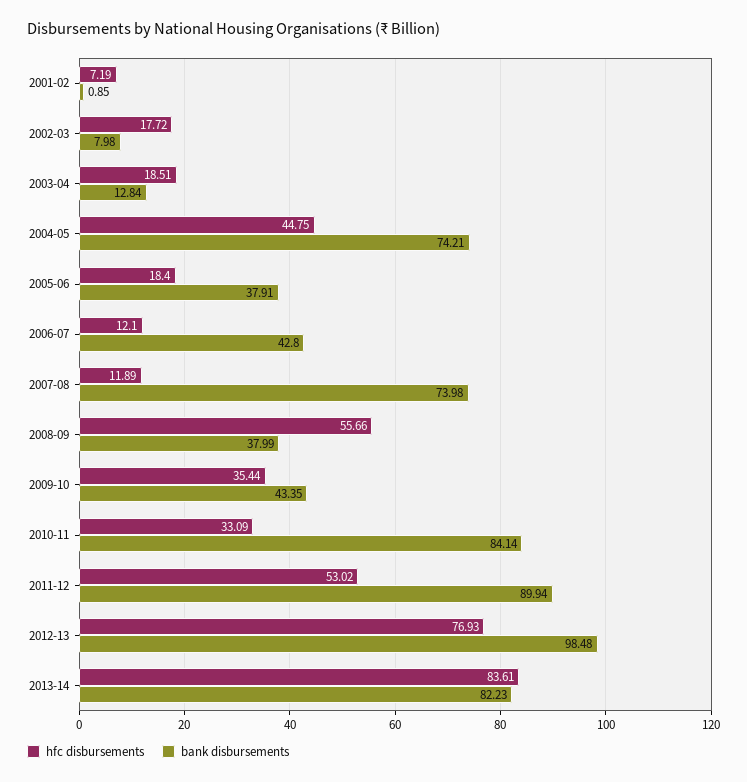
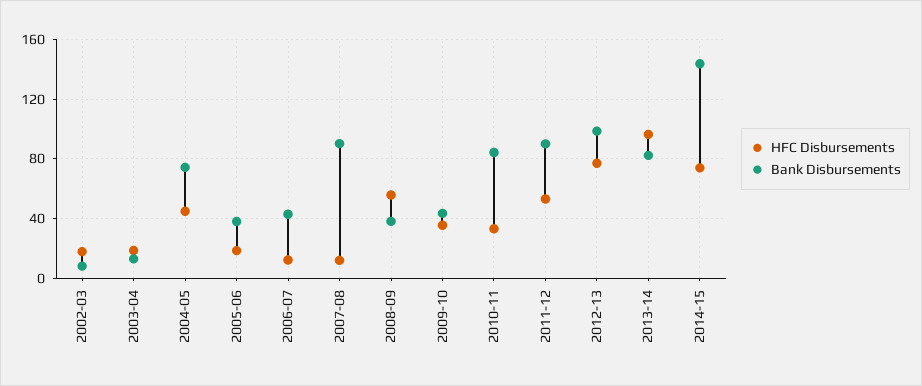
hfc disbursements, 2001-02: 7.19 -> none
bank disbursements, 2001-02: 0.85 -> none
bank disbursements, 2007-08: 73.98 -> 90
hfc disbursements, 2013-14: 83.61 -> 95
hfc disbursements, 2014-15: none -> 75
bank disbursements, 2014-15: none -> 145

